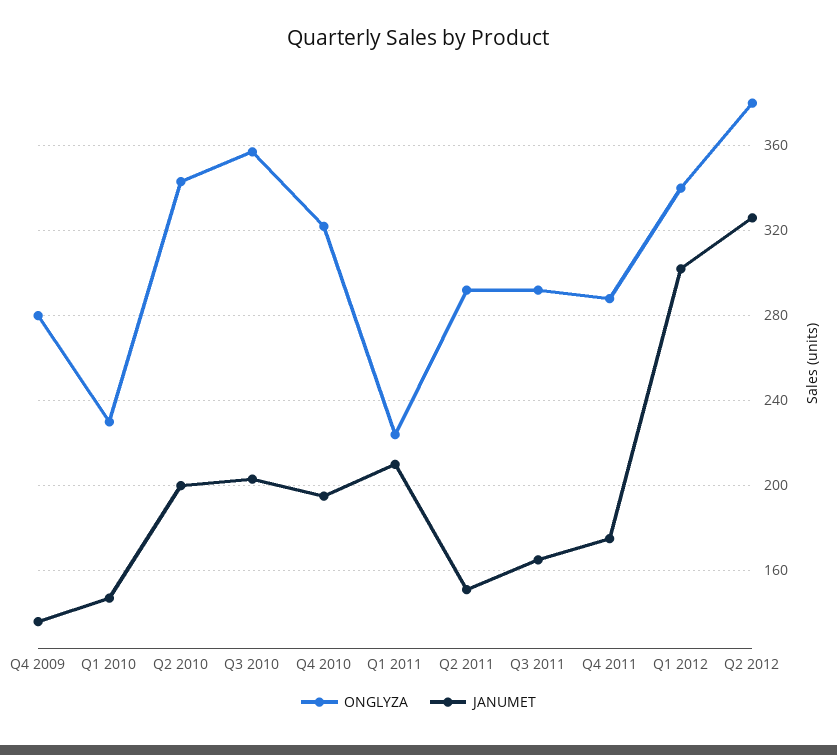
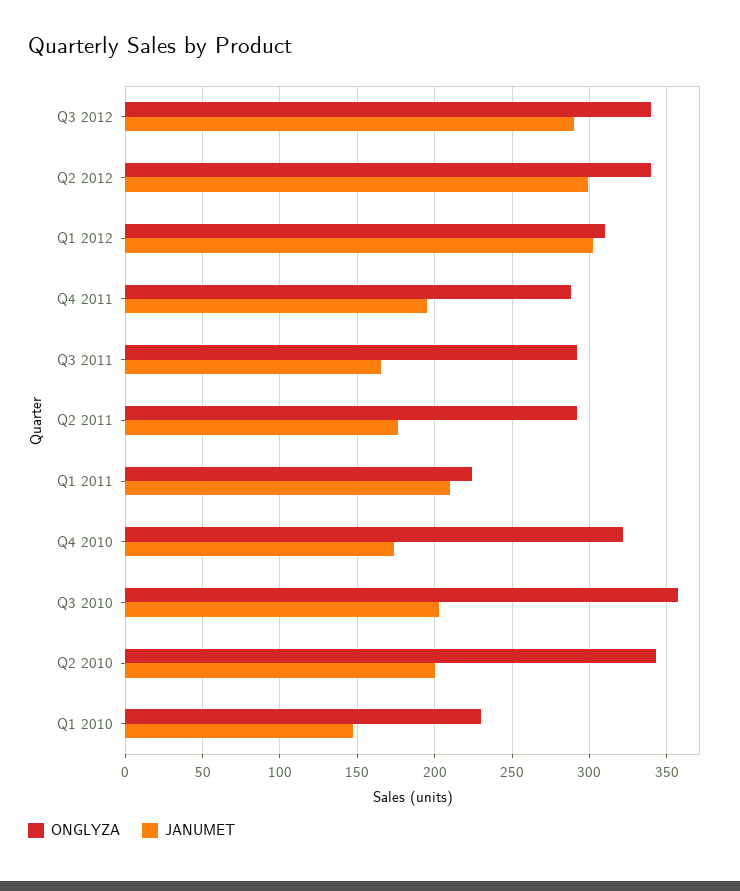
ONGLYZA, Q4 2009: 280 -> none
JANUMET, Q4 2009: 135 -> none
JANUMET, Q4 2010: 195 -> 175
JANUMET, Q2 2011: 150 -> 175
JANUMET, Q4 2011: 175 -> 195
ONGLYZA, Q1 2012: 340 -> 310
ONGLYZA, Q2 2012: 380 -> 340
JANUMET, Q2 2012: 325 -> 300
ONGLYZA, Q3 2012: none -> 340
JANUMET, Q3 2012: none -> 290

